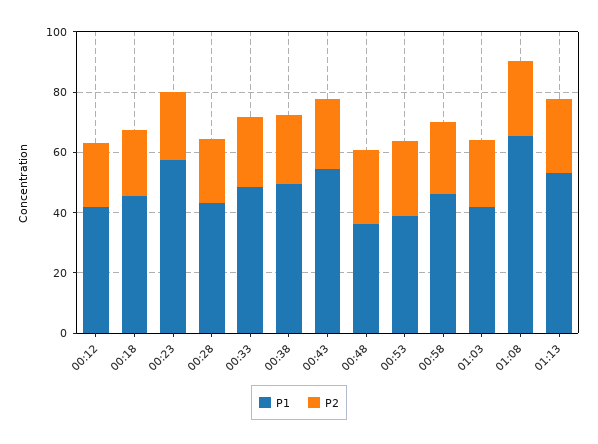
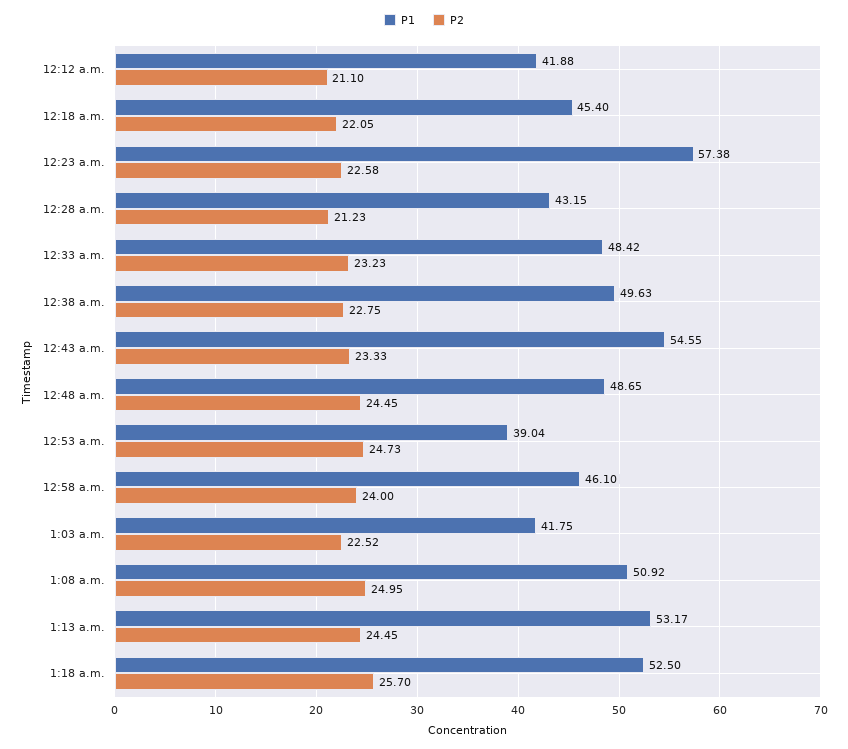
P1, 00:48: 35 -> 48.65
P1, 01:08: 65 -> 50.92
P1, 1:18 a.m.: none -> 52.5
P2, 1:18 a.m.: none -> 25.7

